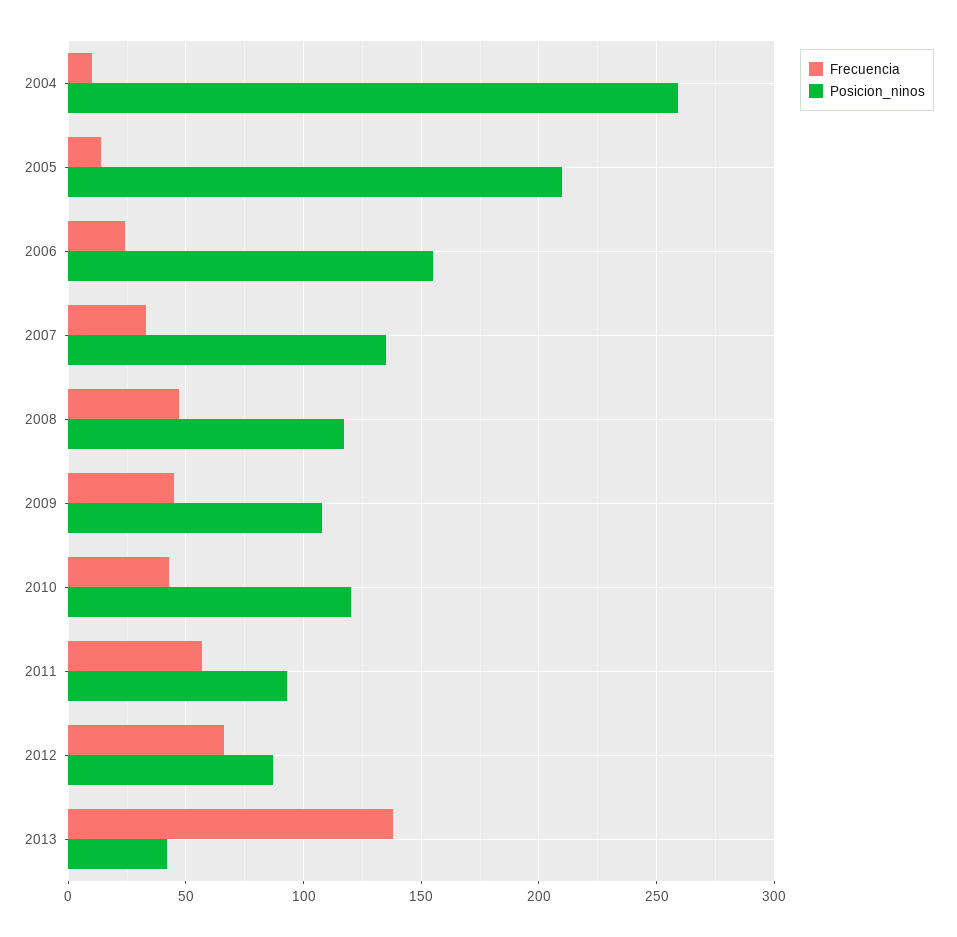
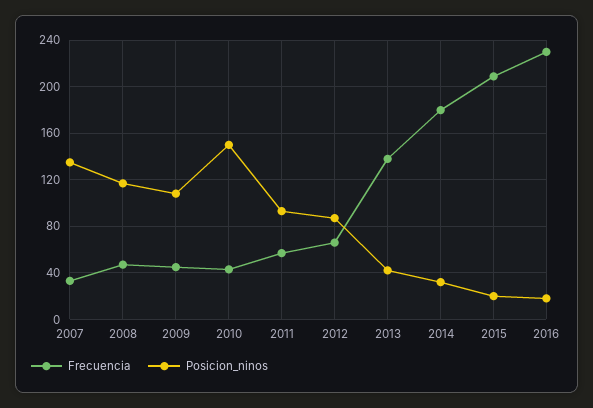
Frecuencia, 2004: 10 -> none
Posicion_ninos, 2004: 260 -> none
Frecuencia, 2005: 15 -> none
Posicion_ninos, 2005: 210 -> none
Frecuencia, 2006: 25 -> none
Posicion_ninos, 2006: 155 -> none
Posicion_ninos, 2010: 120 -> 150
Frecuencia, 2014: none -> 180
Posicion_ninos, 2014: none -> 30
Frecuencia, 2015: none -> 210
Posicion_ninos, 2015: none -> 20
Frecuencia, 2016: none -> 230
Posicion_ninos, 2016: none -> 20

